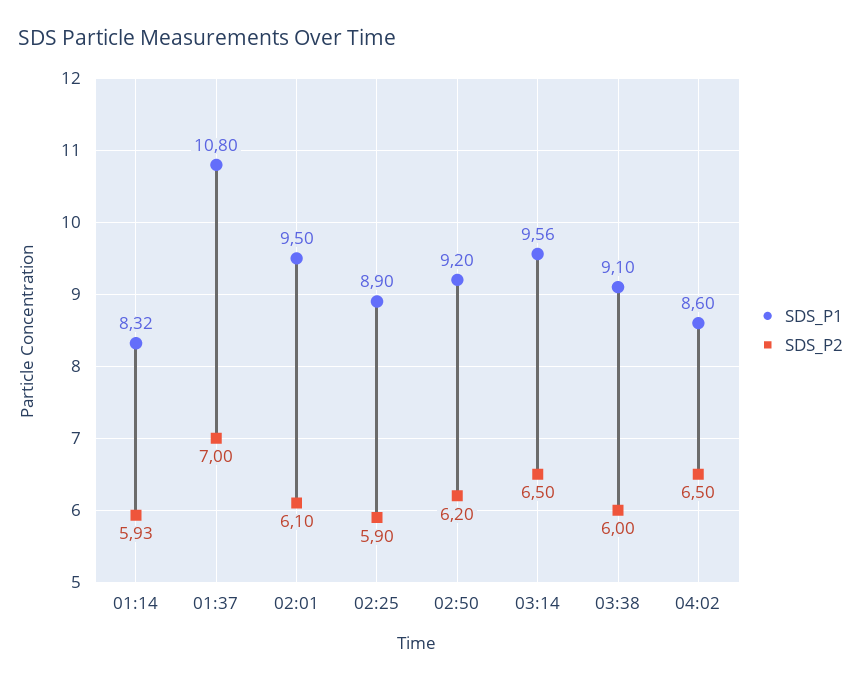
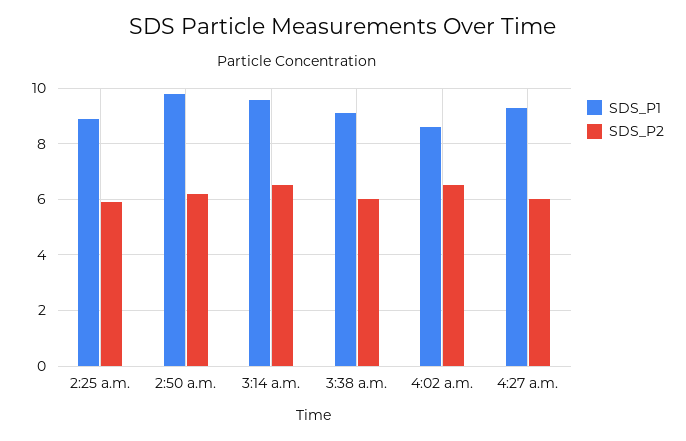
SDS_P1, 01:14: 8.32 -> none
SDS_P2, 01:14: 5.93 -> none
SDS_P1, 01:37: 10.8 -> none
SDS_P2, 01:37: 7 -> none
SDS_P1, 02:01: 9.5 -> none
SDS_P2, 02:01: 6.1 -> none
SDS_P1, 02:50: 9.2 -> 9.75
SDS_P1, 4:27 a.m.: none -> 9.25
SDS_P2, 4:27 a.m.: none -> 6

